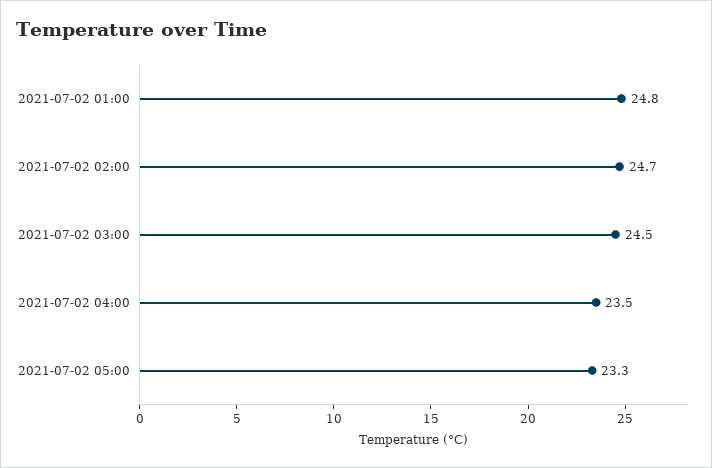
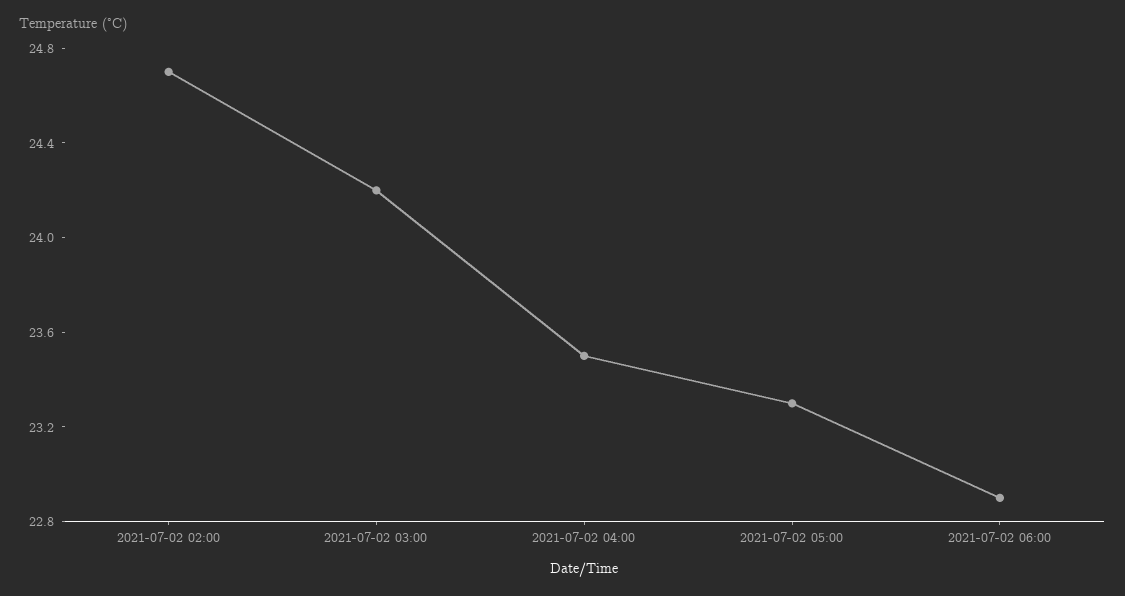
2021-07-02 01:00: 24.8 -> none
2021-07-02 03:00: 24.5 -> 24.2
2021-07-02 06:00: none -> 22.9

